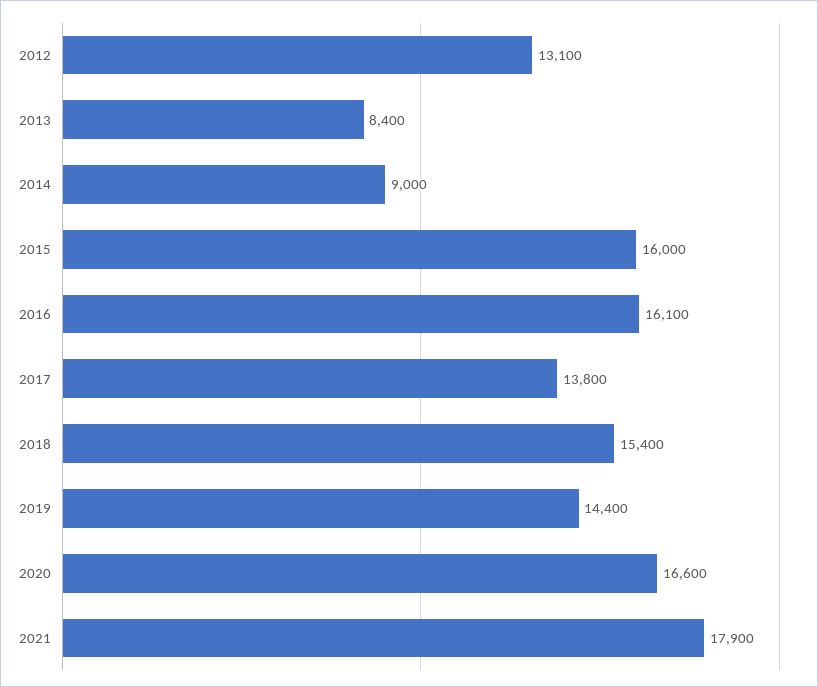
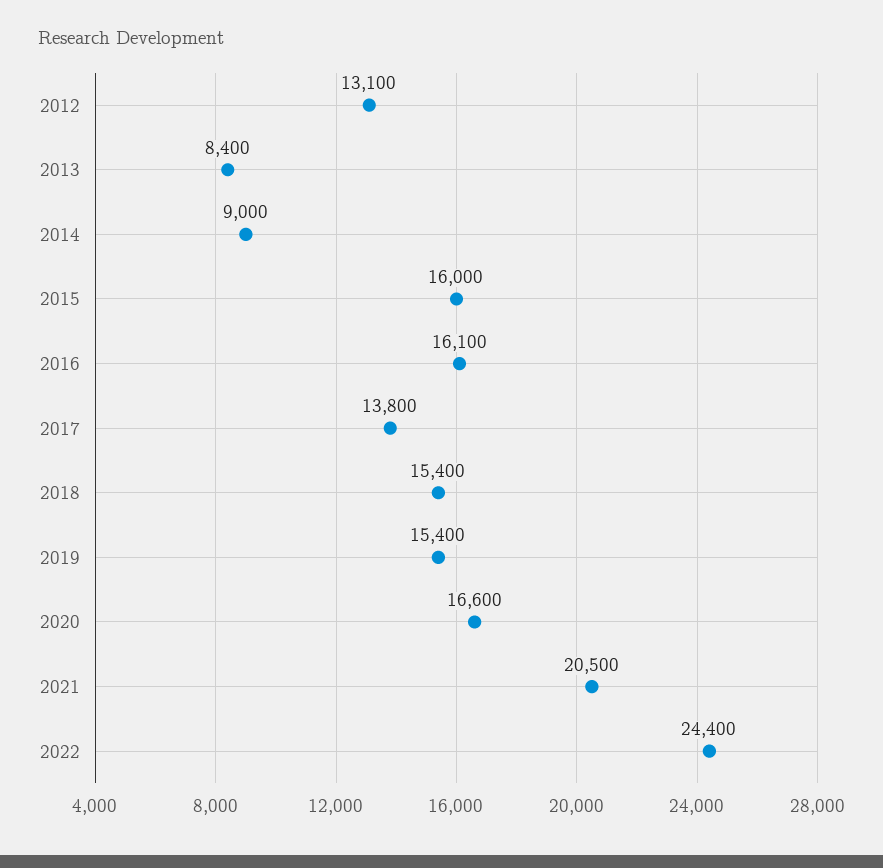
2019: 14400 -> 15400
2021: 17900 -> 20500
2022: none -> 24400

